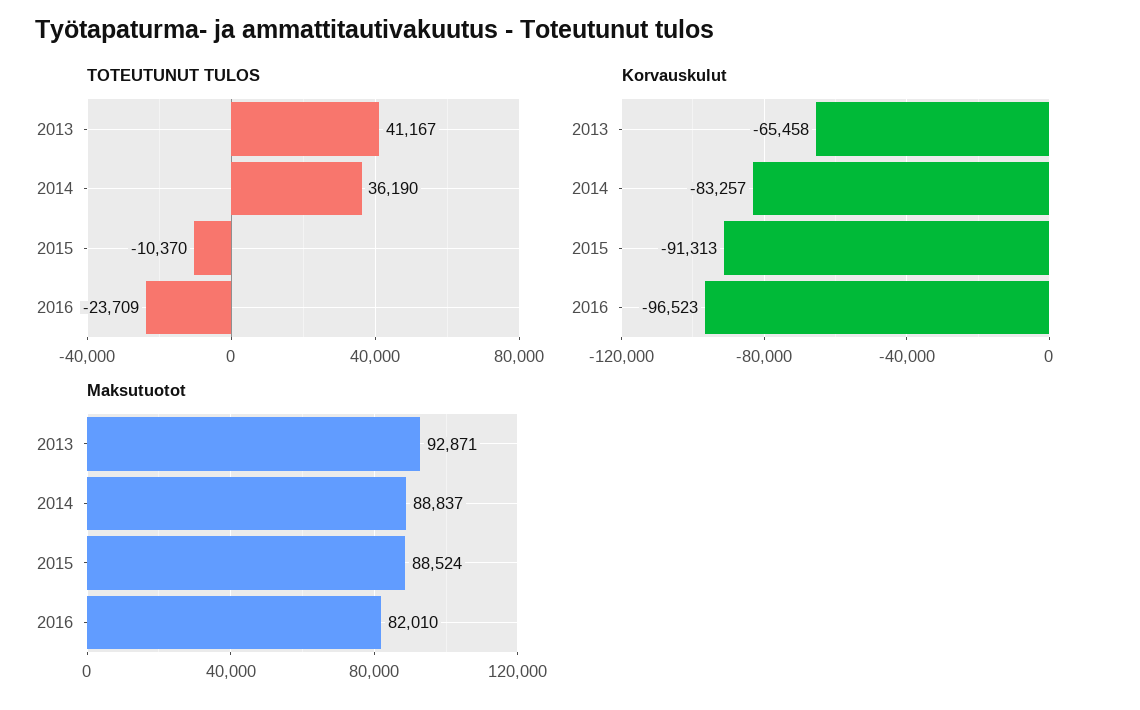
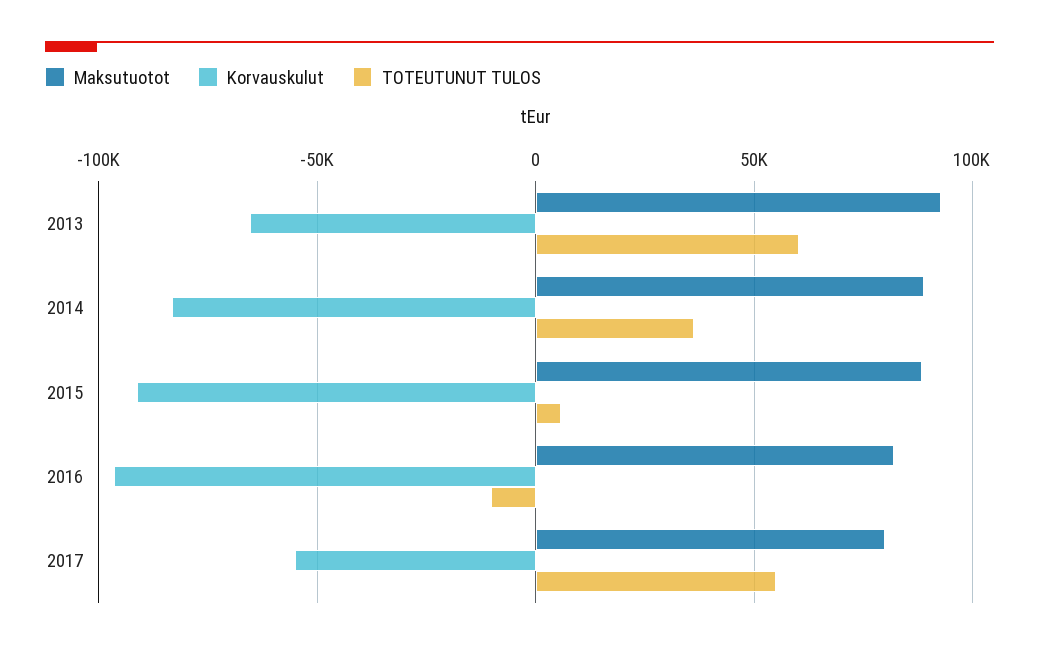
TOTEUTUNUT TULOS, 2013: 41167 -> 60000
TOTEUTUNUT TULOS, 2015: -10370 -> 5000
TOTEUTUNUT TULOS, 2016: -23709 -> -10000
Maksutuotot, 2017: none -> 80000
Korvauskulut, 2017: none -> -55000
TOTEUTUNUT TULOS, 2017: none -> 55000

